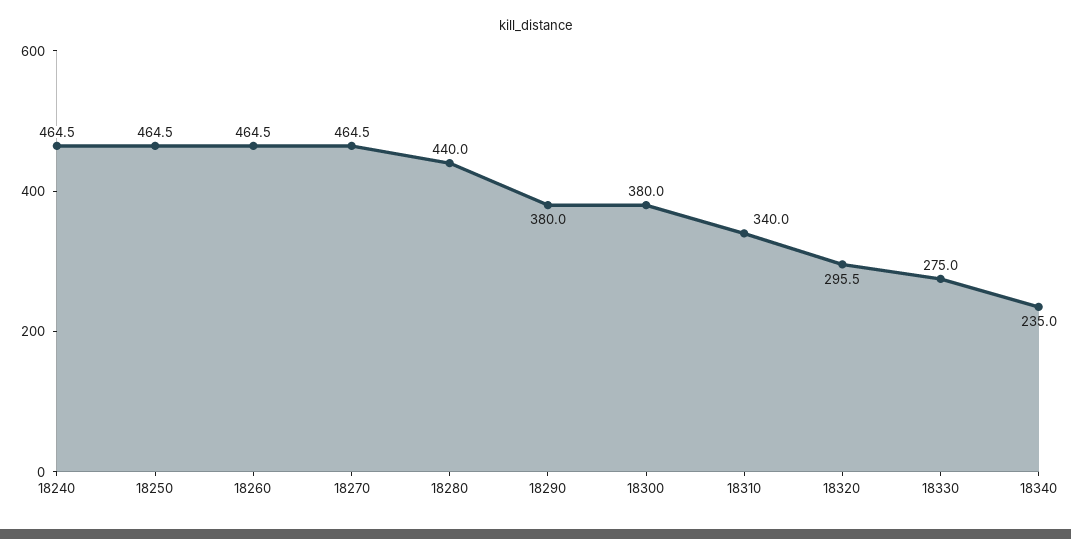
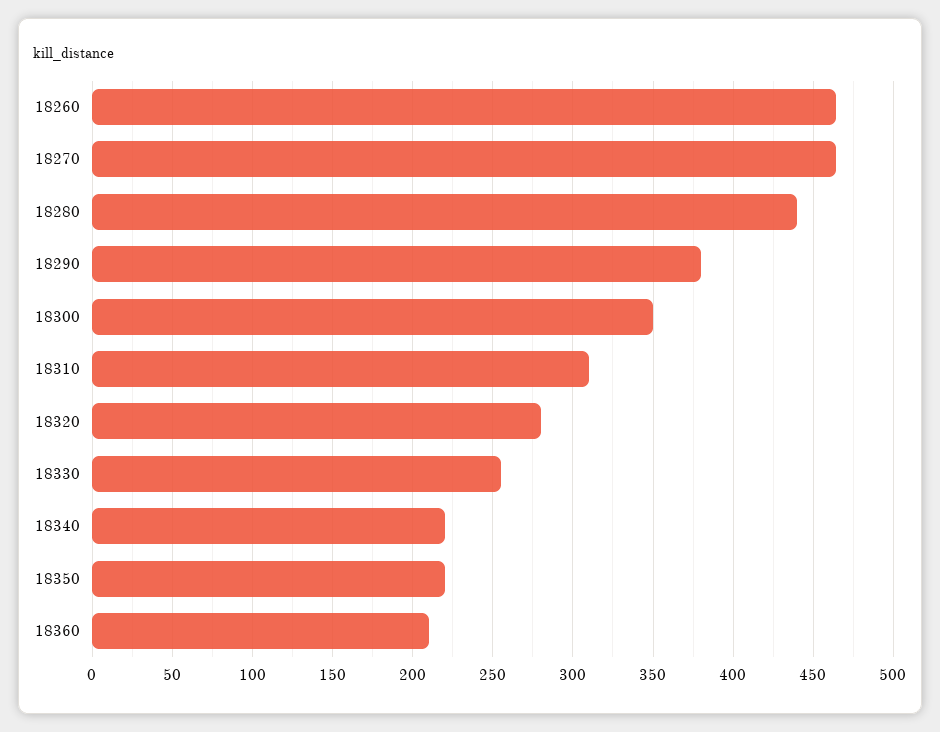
18240: 464.5 -> none
18250: 464.5 -> none
18300: 380 -> 350
18310: 340 -> 310
18320: 295.5 -> 280
18330: 275 -> 255
18340: 235 -> 220
18350: none -> 220
18360: none -> 210

